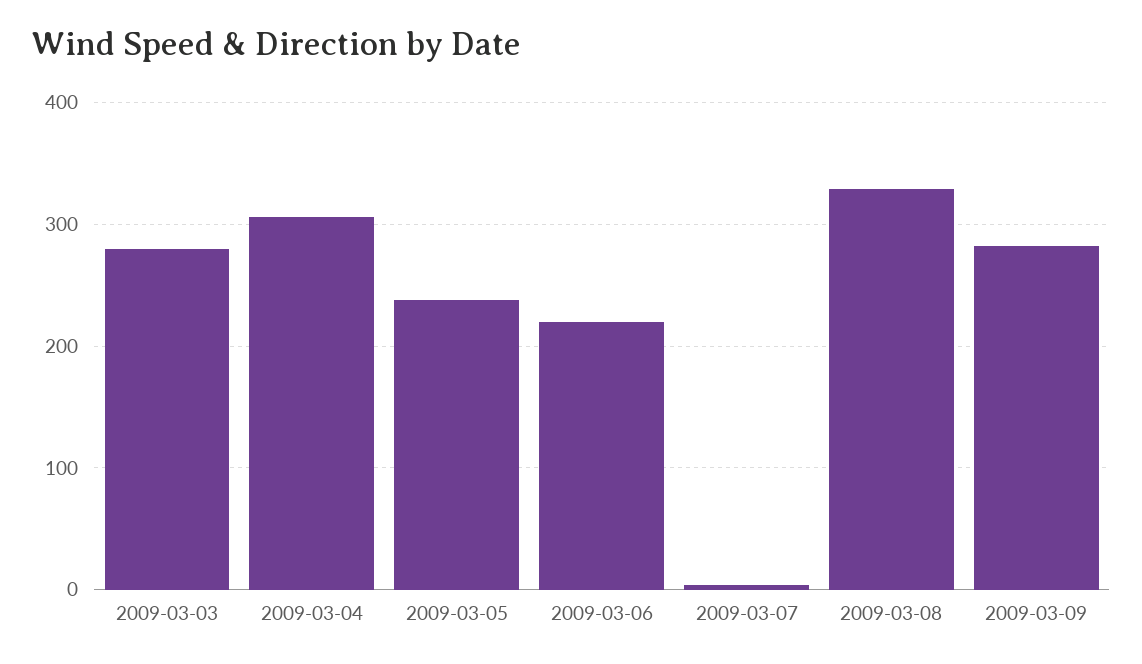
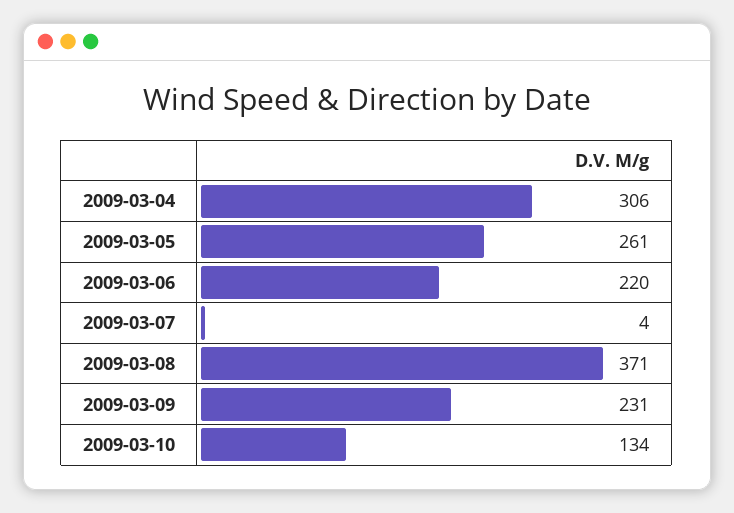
2009-03-03: 280 -> none
2009-03-05: 240 -> 261
2009-03-08: 330 -> 371
2009-03-09: 280 -> 231
2009-03-10: none -> 134

